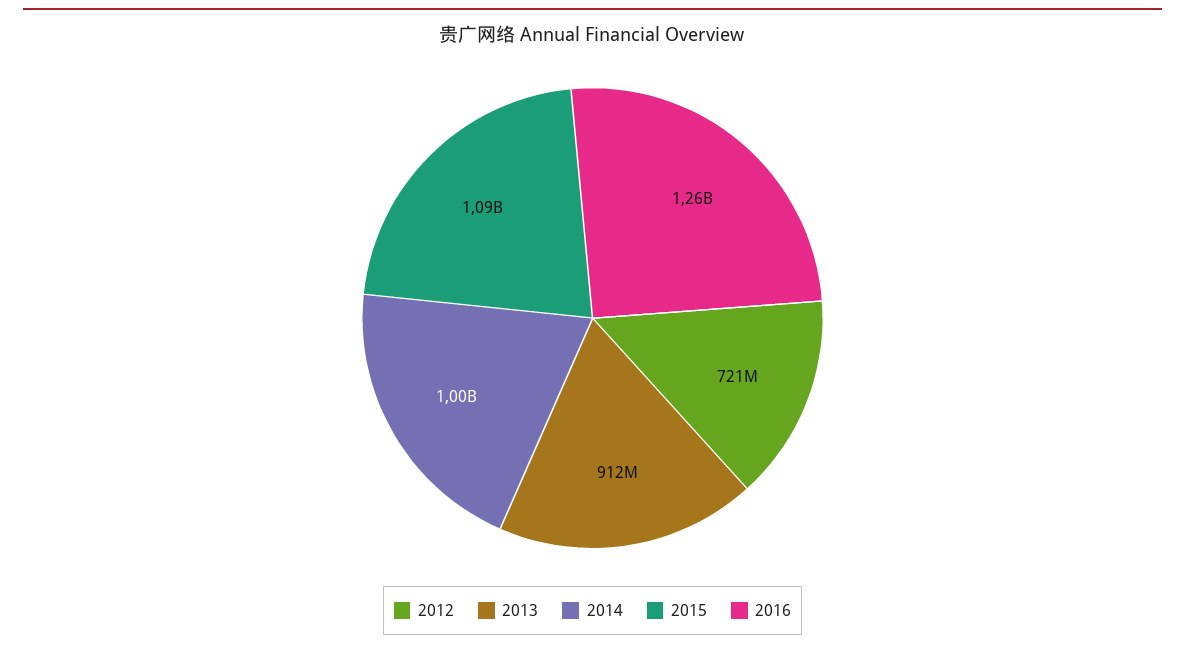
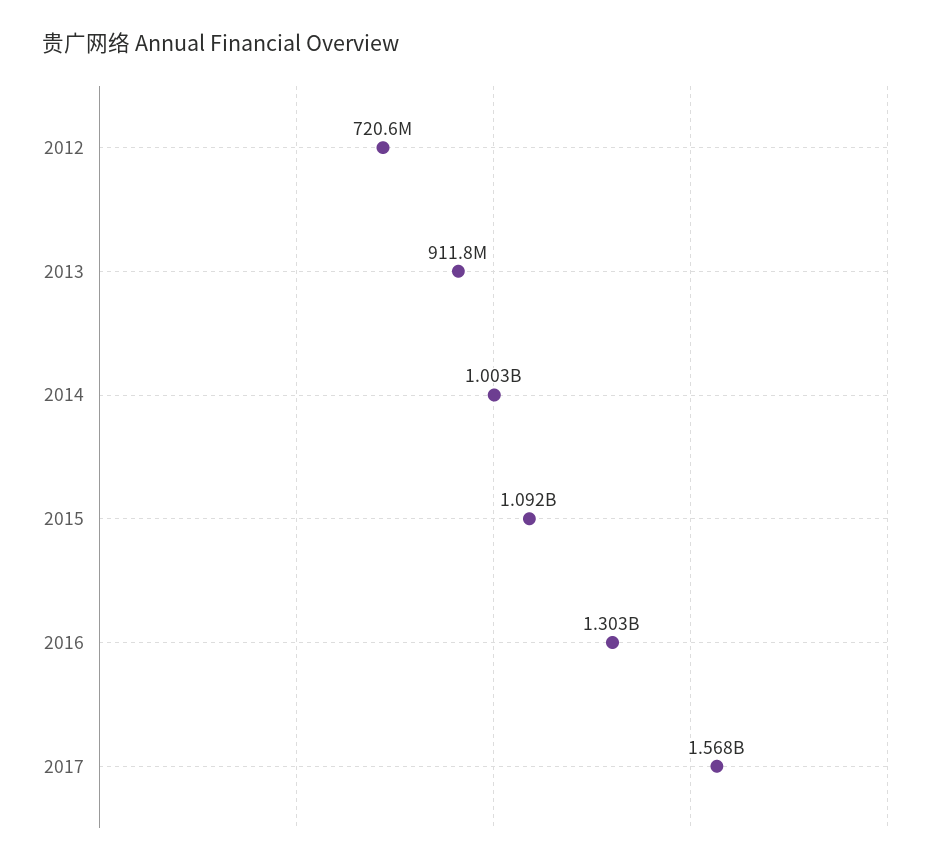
2016: 1260000000 -> 1303000000
2017: none -> 1568000000

